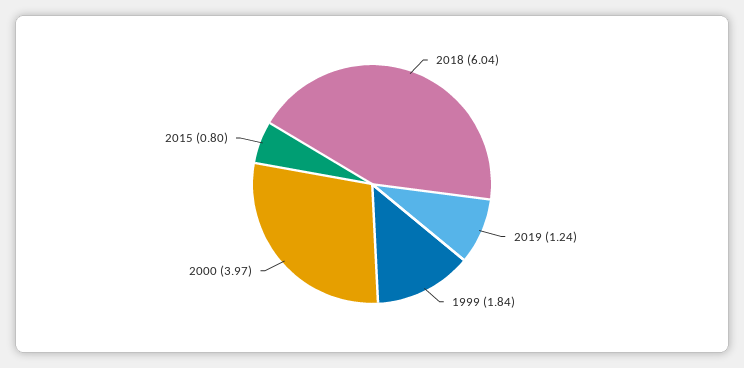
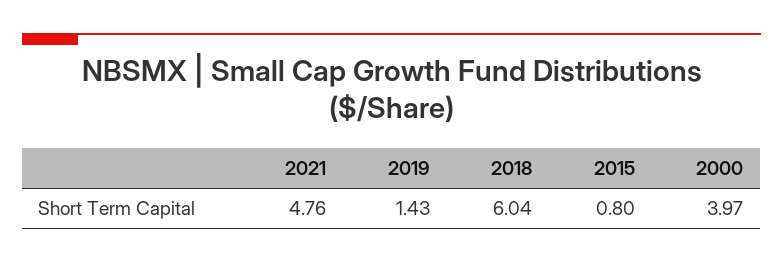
2019: 1.24 -> 1.43
1999: 1.84 -> none
2021: none -> 4.76

